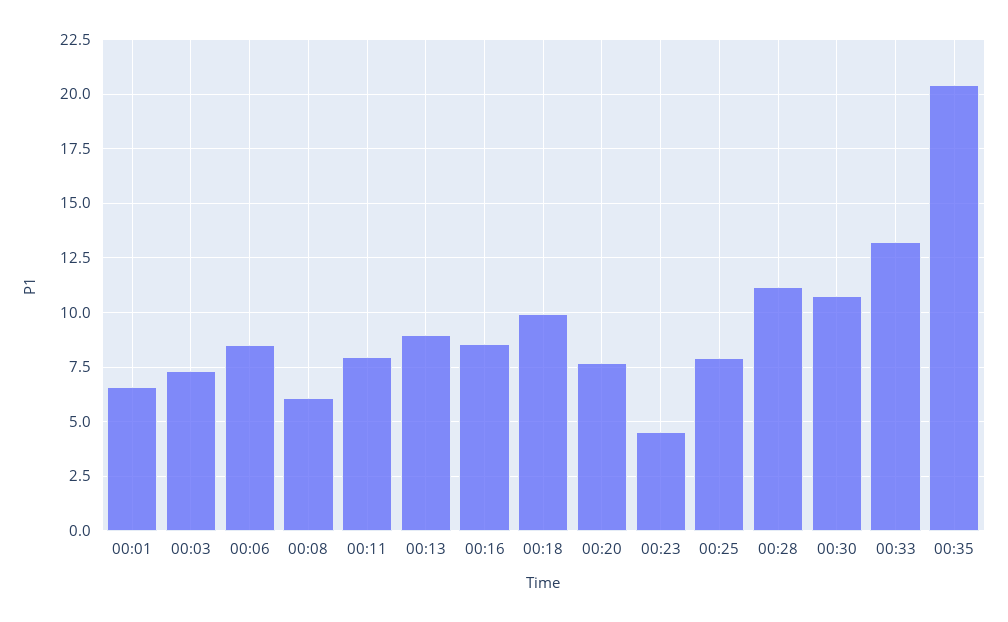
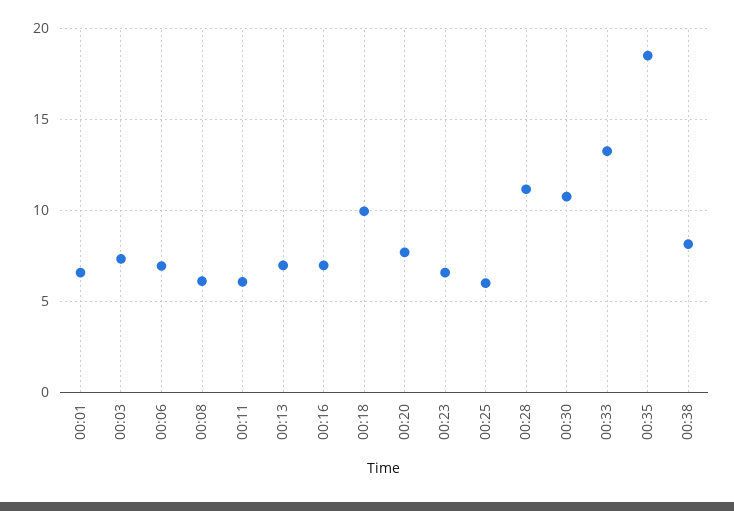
00:06: 8.5 -> 7
00:11: 8 -> 6
00:13: 9 -> 7
00:16: 8.5 -> 7
00:23: 4.5 -> 6.5
00:25: 8 -> 6
00:35: 20.5 -> 18.5
00:38: none -> 8

